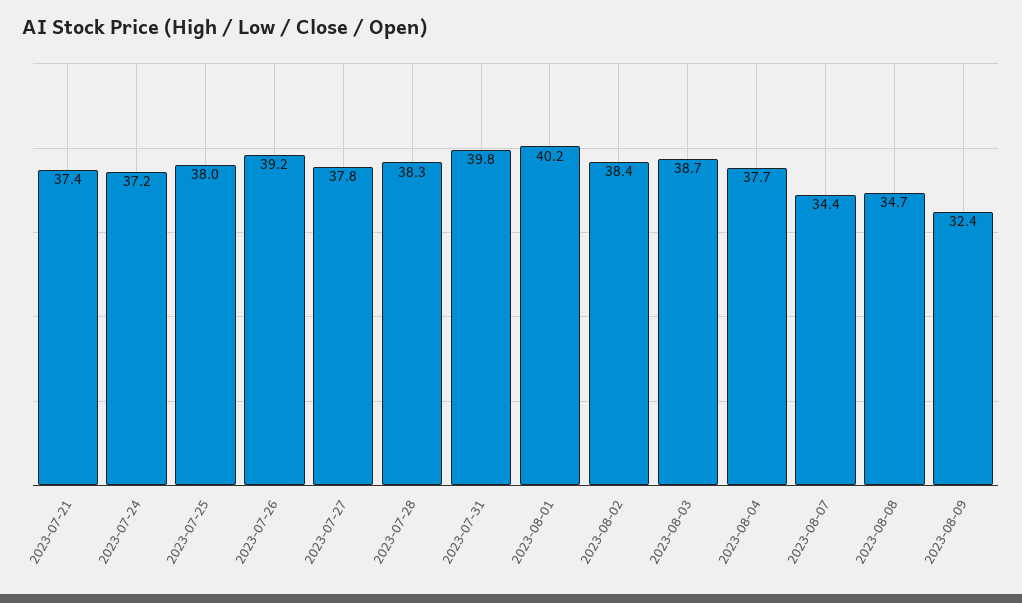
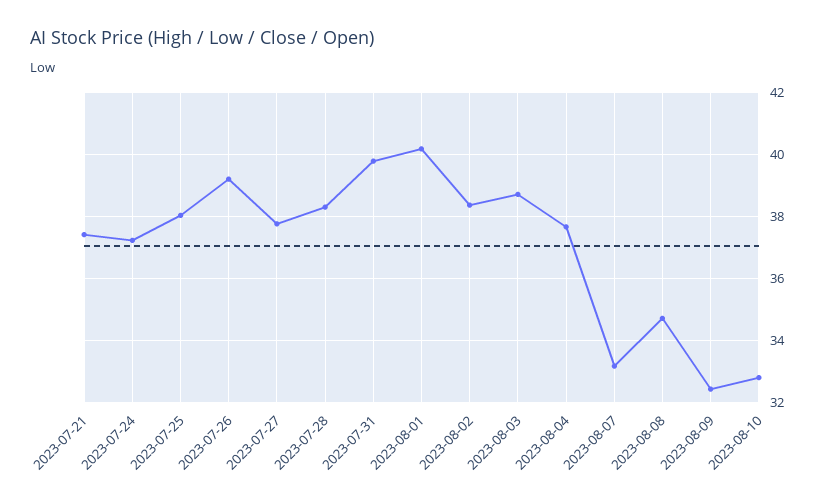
2023-08-07: 34.4 -> 33.2
2023-08-10: none -> 32.8

